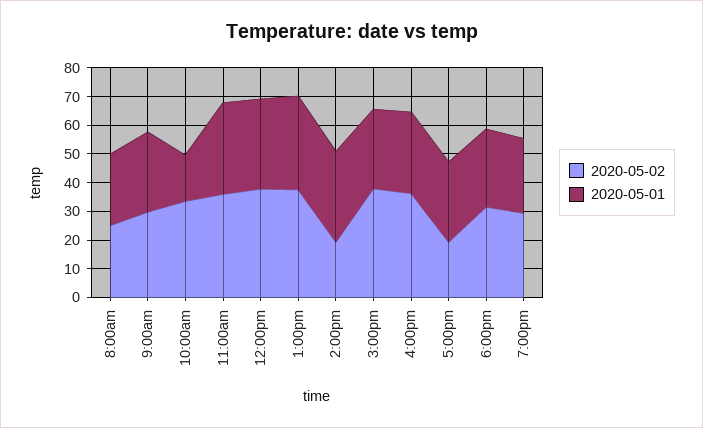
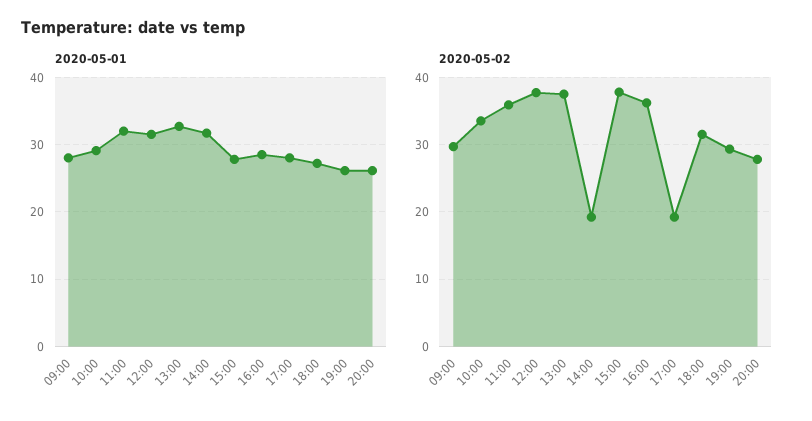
2020-05-02, 8:00am: 25 -> none
2020-05-01, 8:00am: 25 -> none
2020-05-01, 10:00am: 15 -> 29
2020-05-01, 20:00: none -> 26
2020-05-02, 20:00: none -> 28

